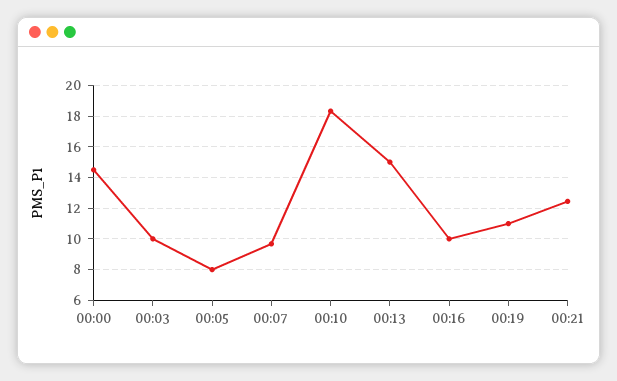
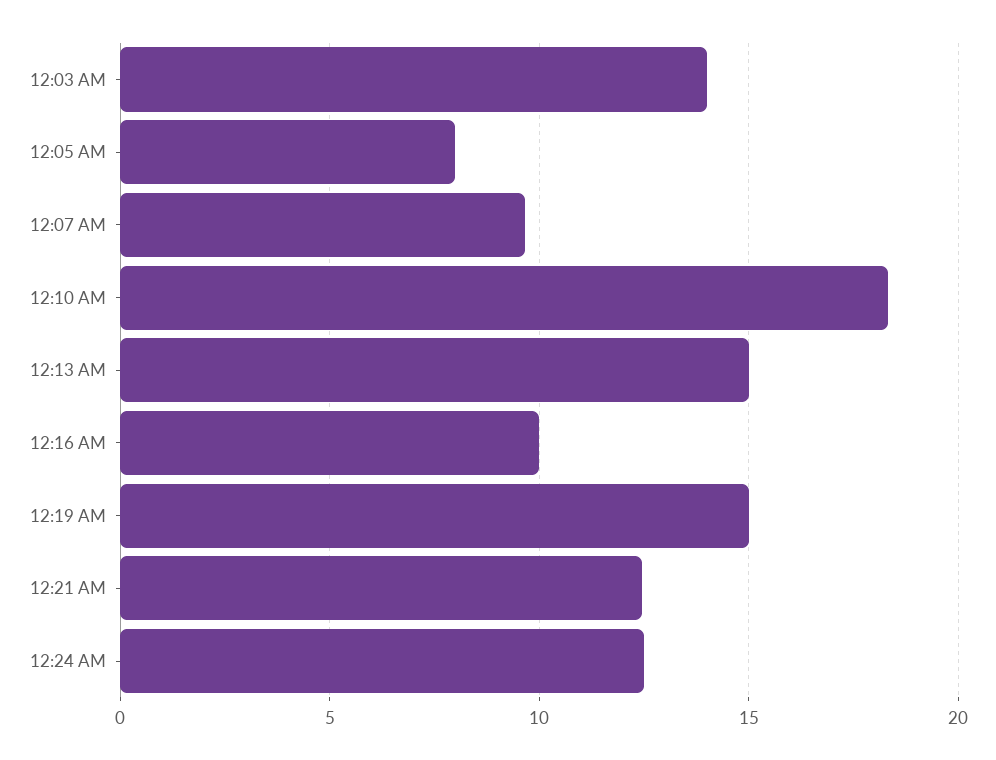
00:00: 14.5 -> none
00:03: 10 -> 14
00:19: 11 -> 15
12:24 AM: none -> 12.5

